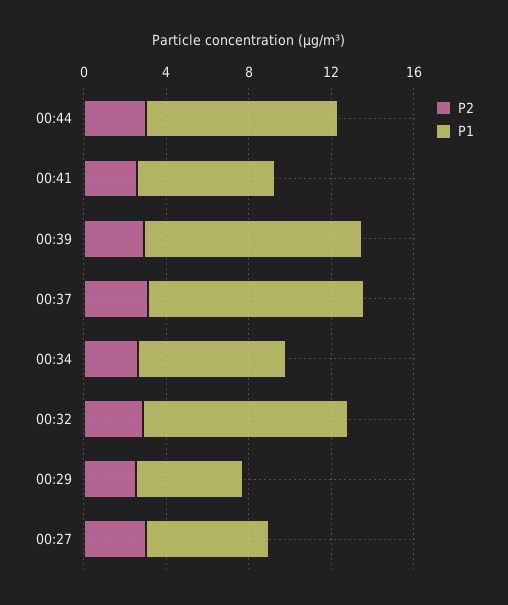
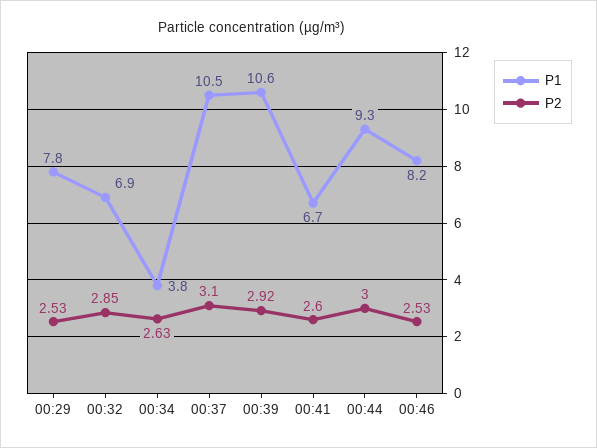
P1, 00:34: 7 -> 3.8
P1, 00:32: 10 -> 6.9
P1, 00:29: 5 -> 7.8
P2, 00:27: 3 -> none
P1, 00:27: 6 -> none
P1, 00:46: none -> 8.2
P2, 00:46: none -> 2.53

